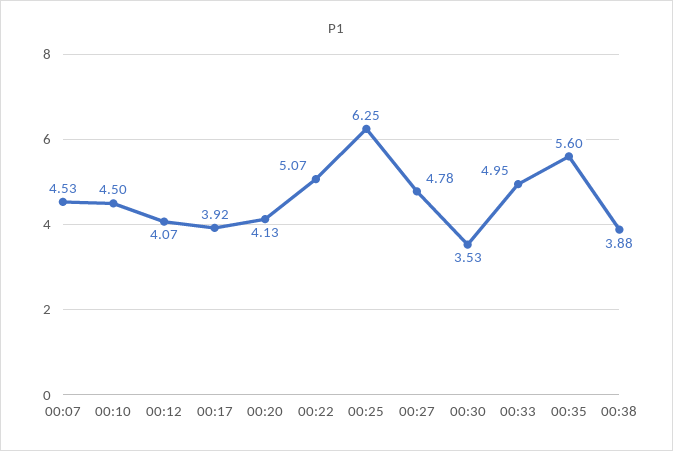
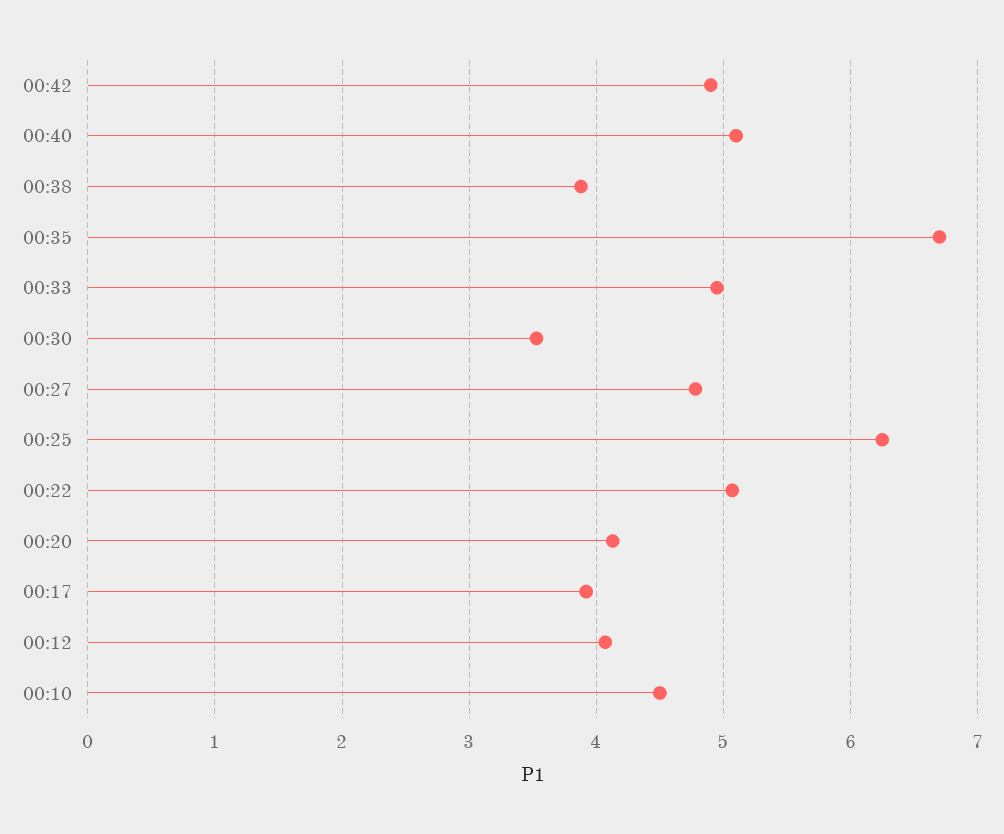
00:07: 4.53 -> none
00:35: 5.6 -> 6.7
00:42: none -> 4.9
00:40: none -> 5.1

